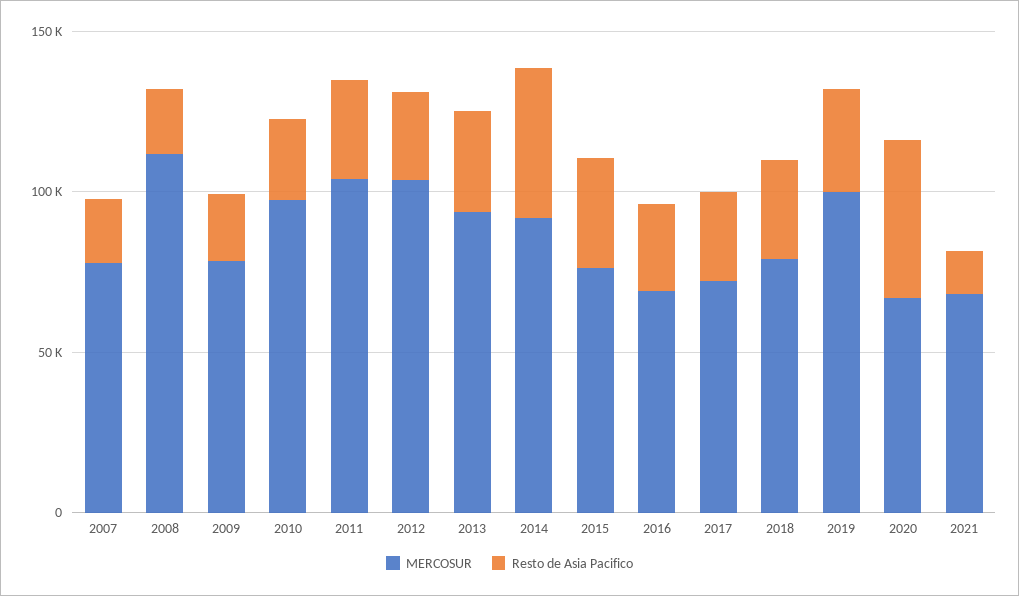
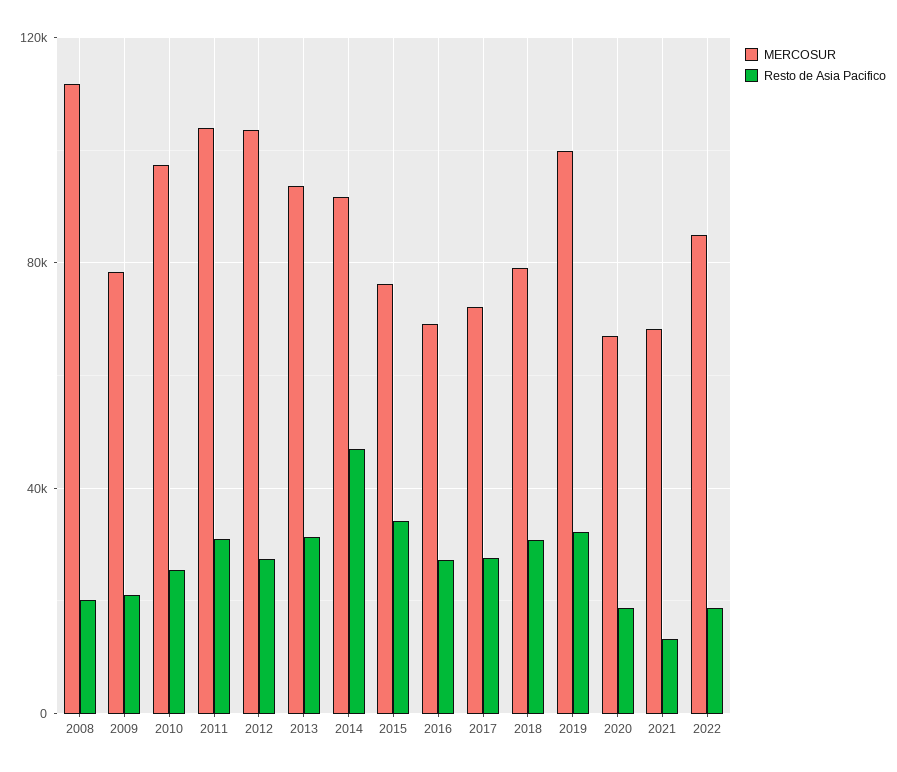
MERCOSUR, 2007: 80000 -> none
Resto de Asia Pacifico, 2007: 20000 -> none
Resto de Asia Pacifico, 2020: 50000 -> 20000
MERCOSUR, 2022: none -> 85000
Resto de Asia Pacifico, 2022: none -> 20000

